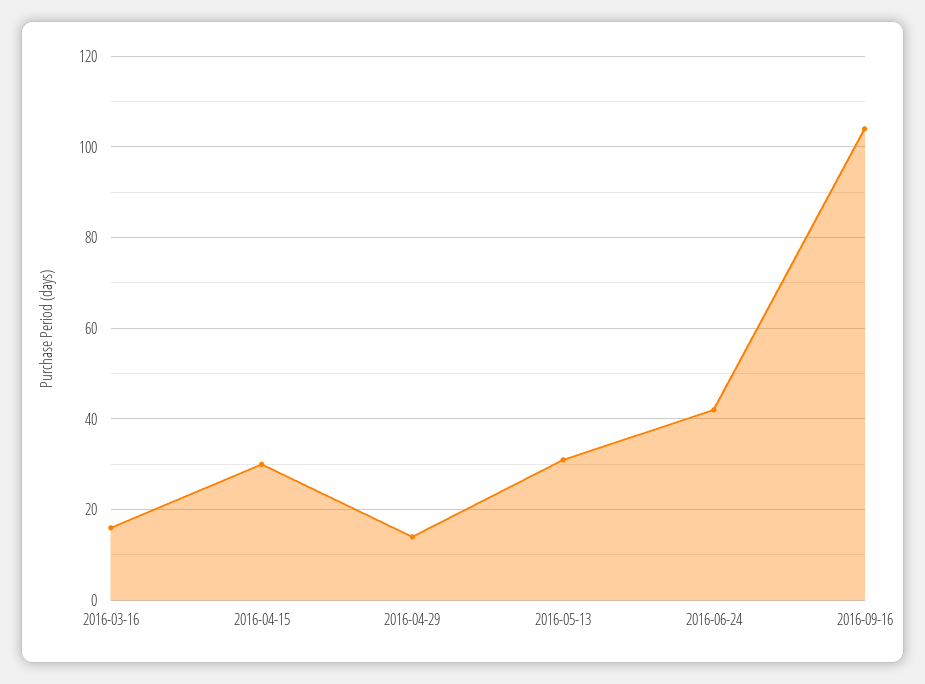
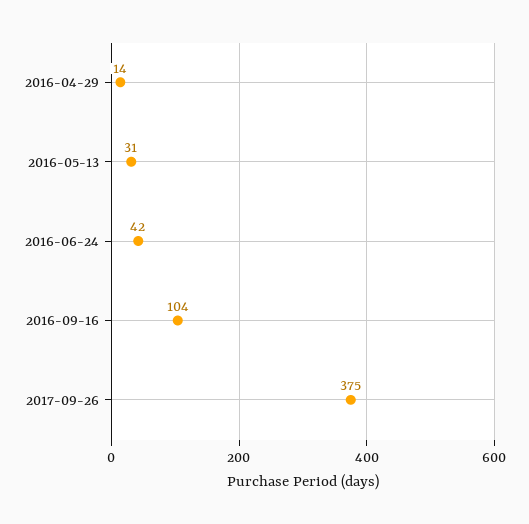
2016-03-16: 15 -> none
2016-04-15: 30 -> none
2017-09-26: none -> 375

